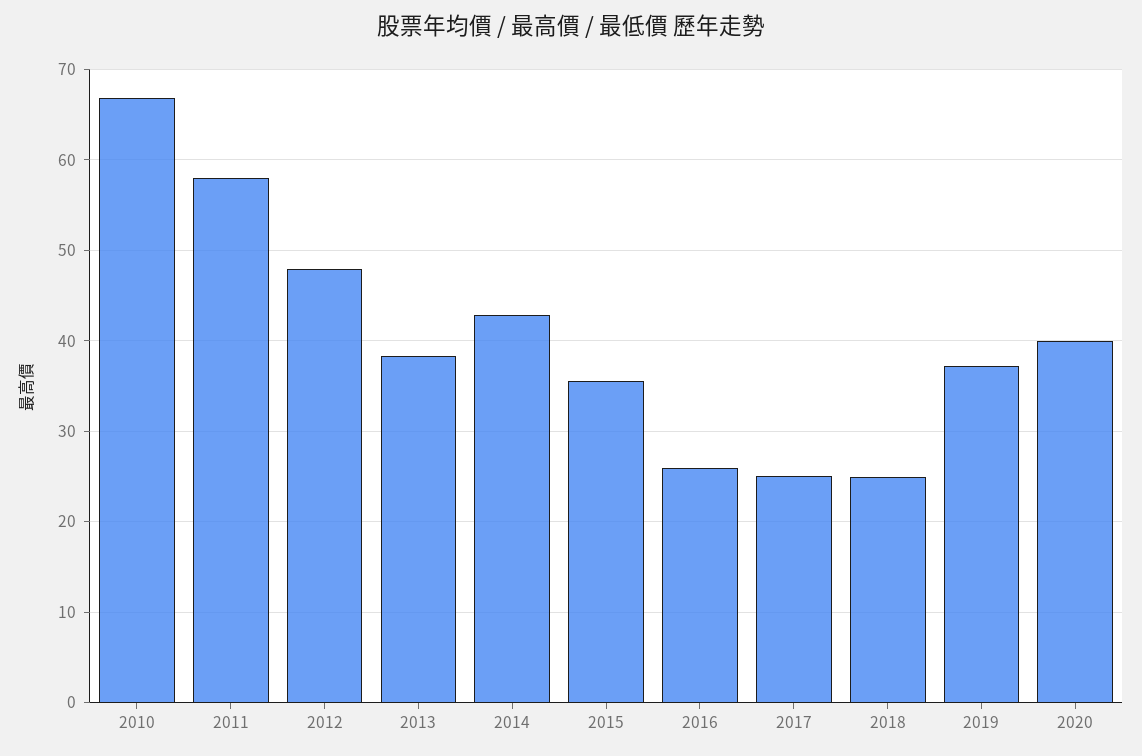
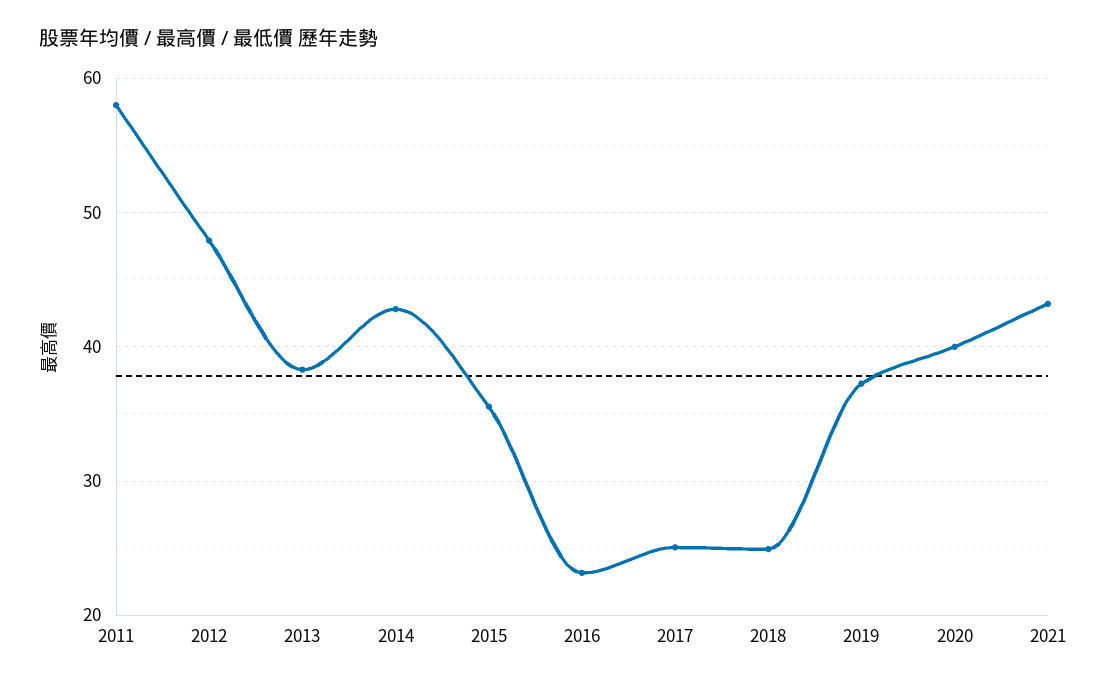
2010: 67 -> none
2016: 26 -> 23
2021: none -> 43

